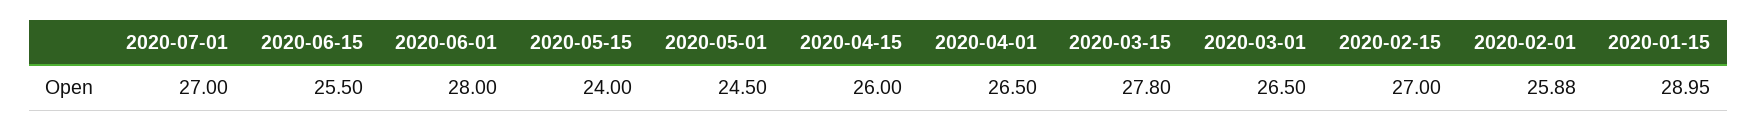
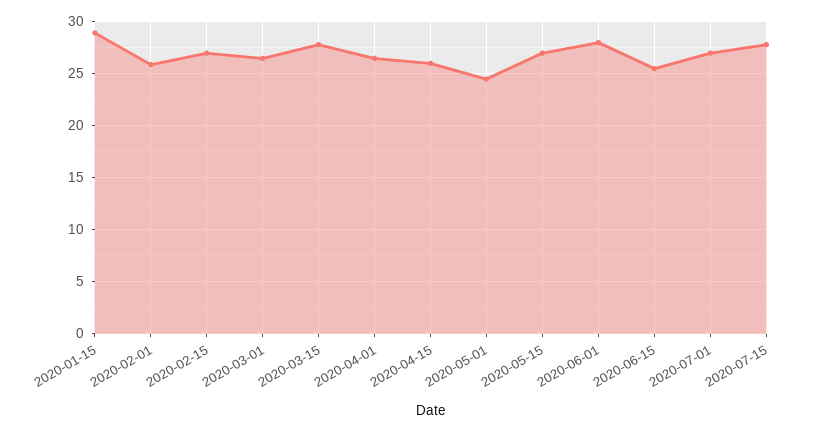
2020-05-15: 24 -> 27
2020-07-15: none -> 28

